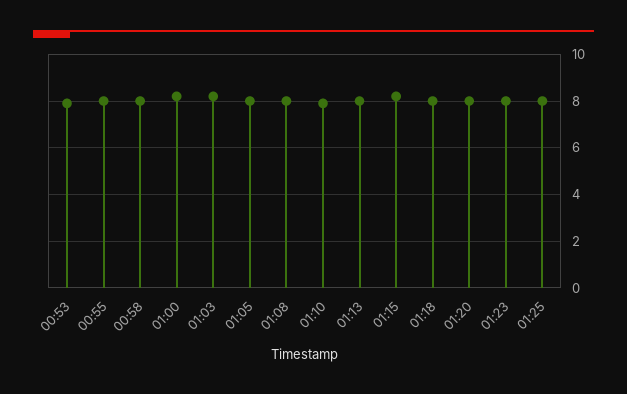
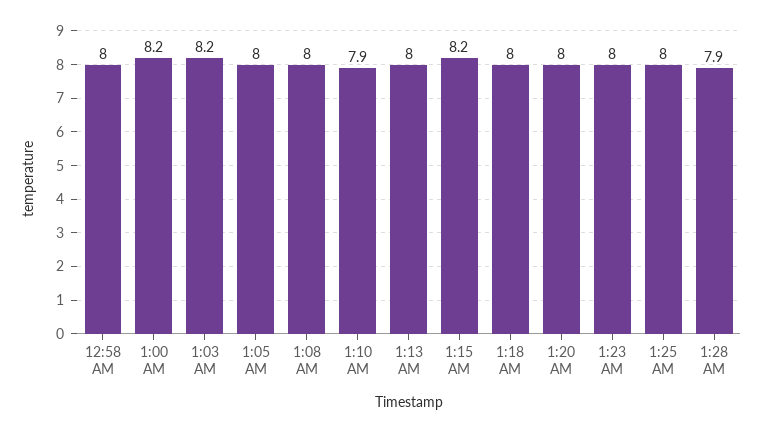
00:53: 8 -> none
00:55: 8 -> none
1:28 AM: none -> 7.9

